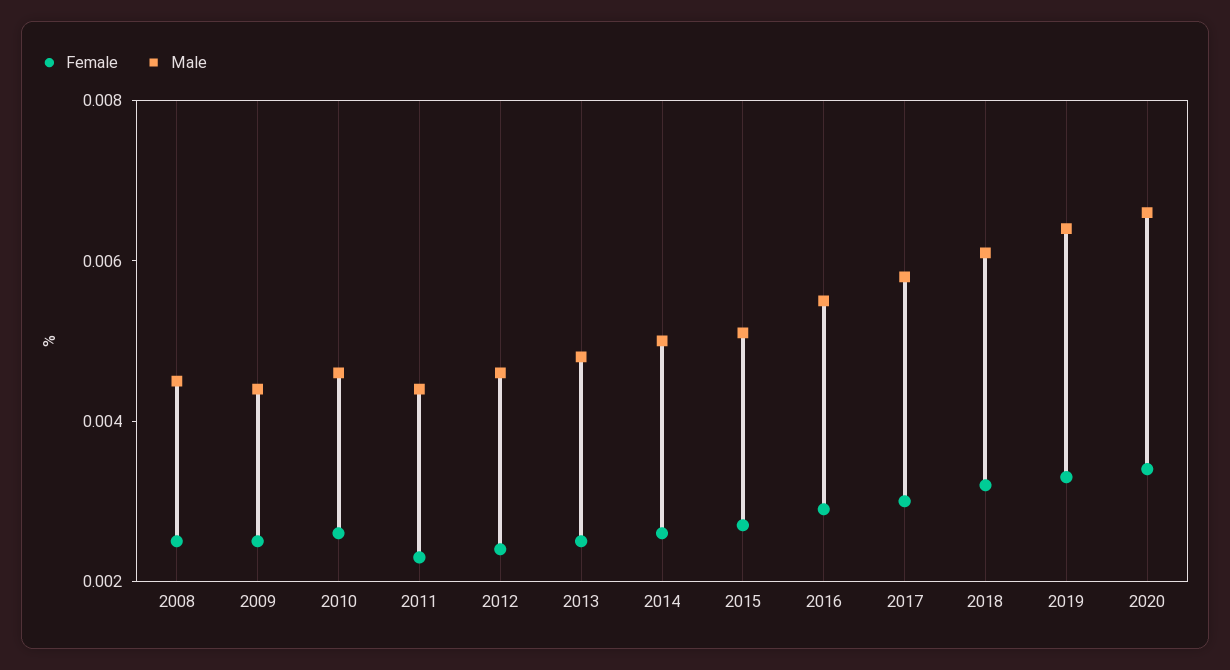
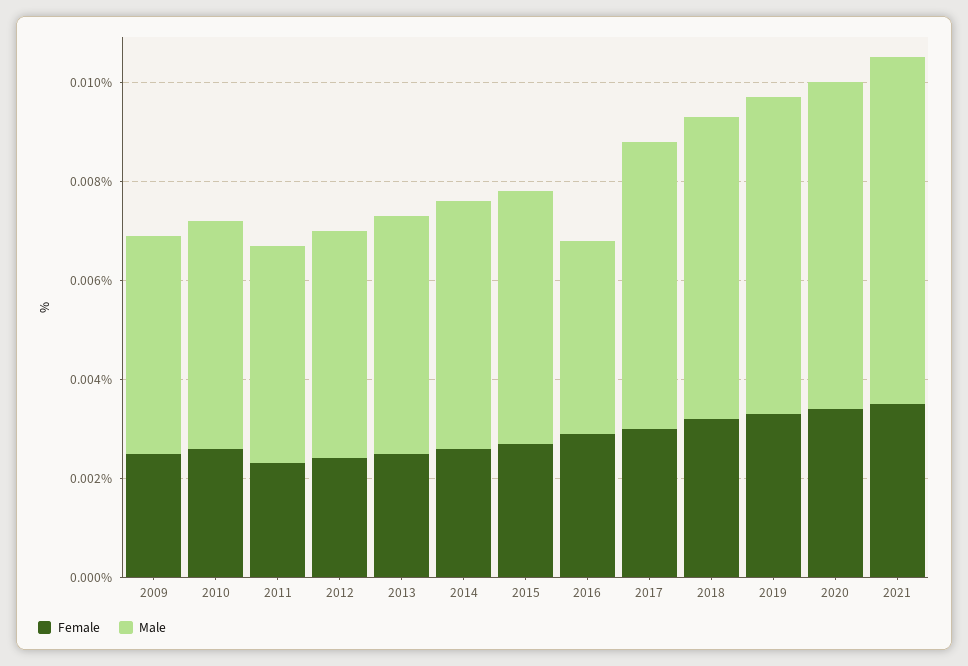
Female, 2008: 0.0025 -> none
Male, 2008: 0.0045 -> none
Male, 2016: 0.0055 -> 0.004
Female, 2021: none -> 0.0035
Male, 2021: none -> 0.007

